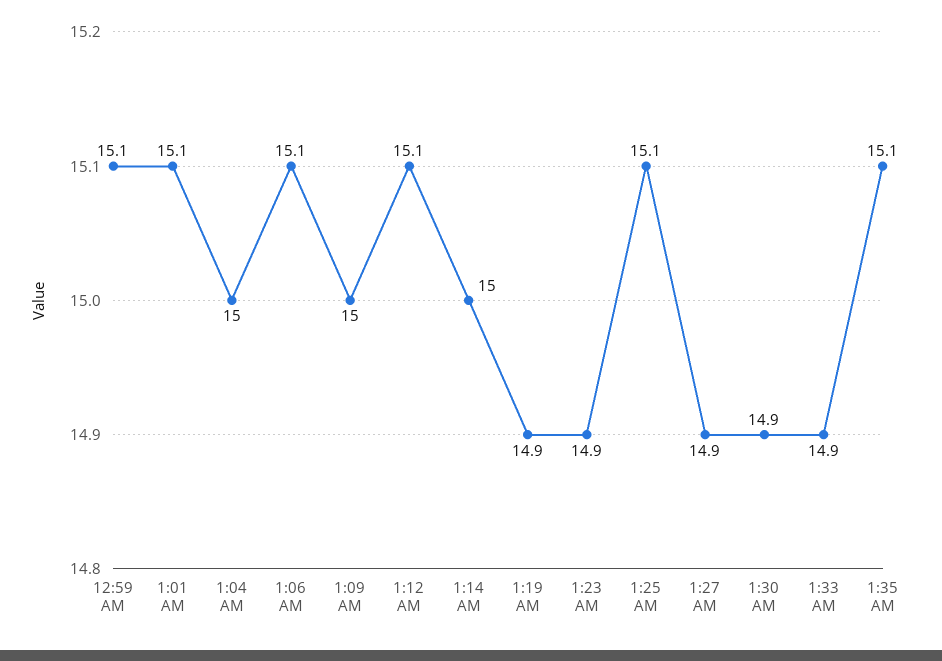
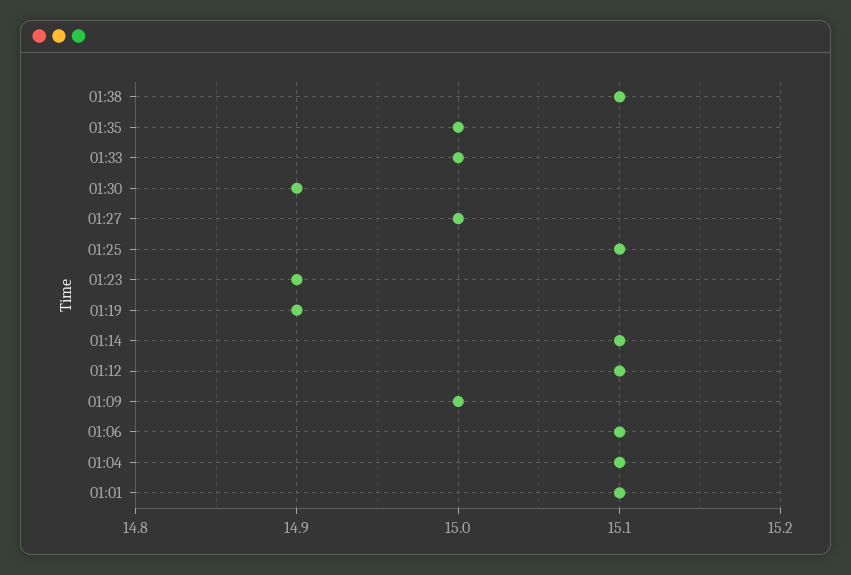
12:59 AM: 15.1 -> none
1:04 AM: 15 -> 15.1
1:14 AM: 15 -> 15.1
1:27 AM: 14.9 -> 15
1:33 AM: 14.9 -> 15
1:35 AM: 15.1 -> 15
01:38: none -> 15.1

